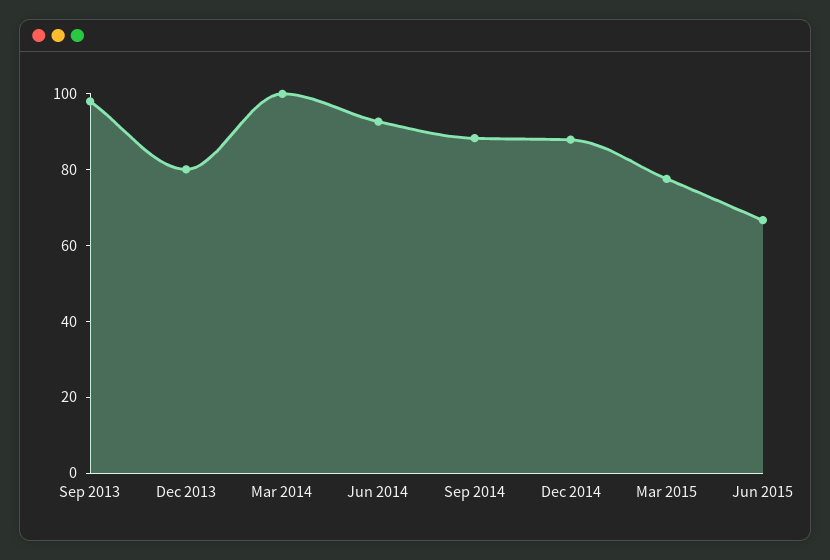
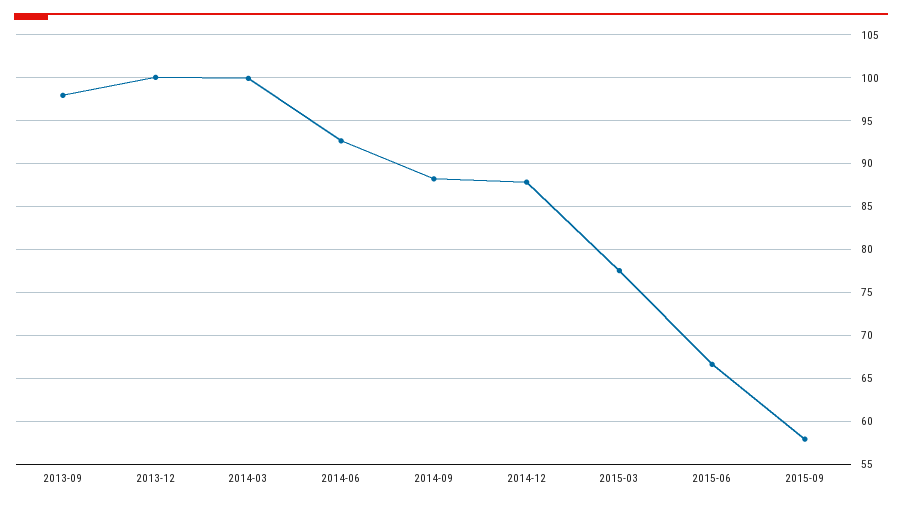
Dec 2013: 80 -> 100
2015-09: none -> 58

